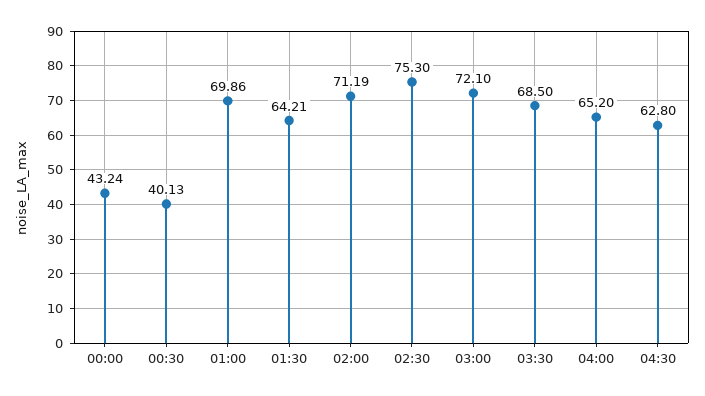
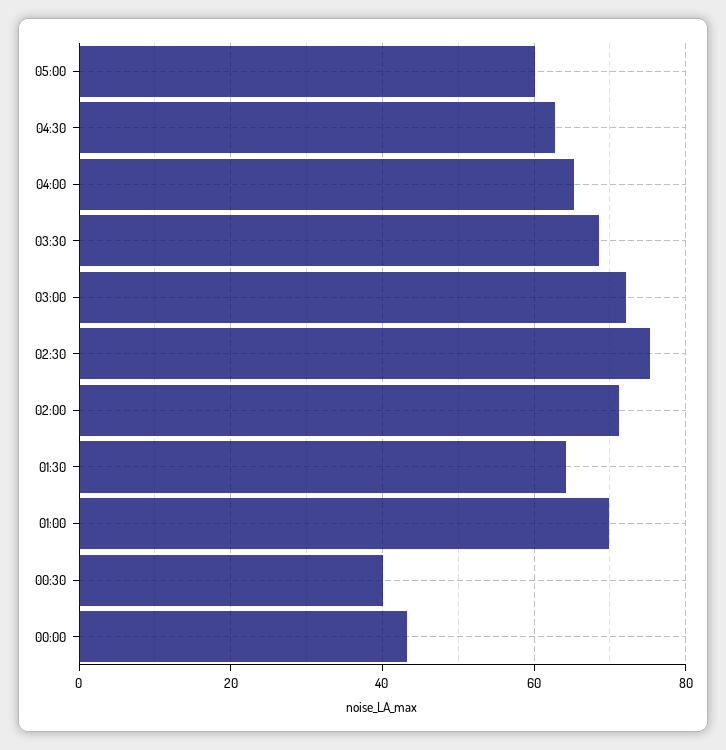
05:00: none -> 60

